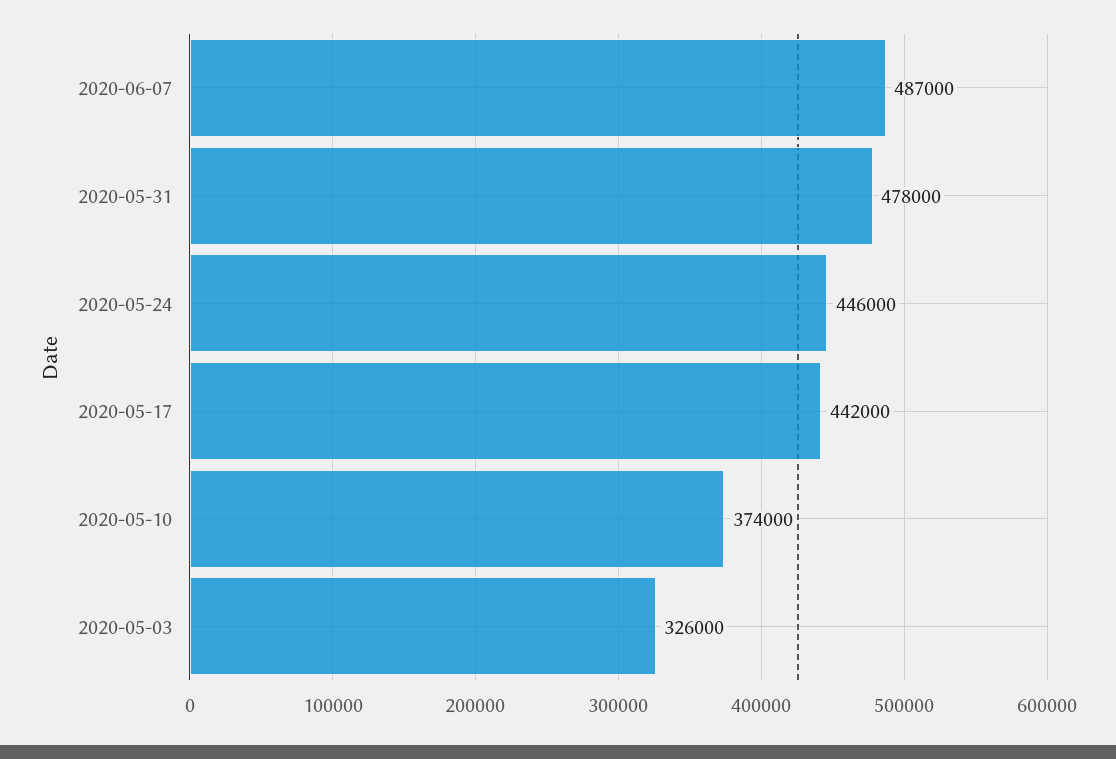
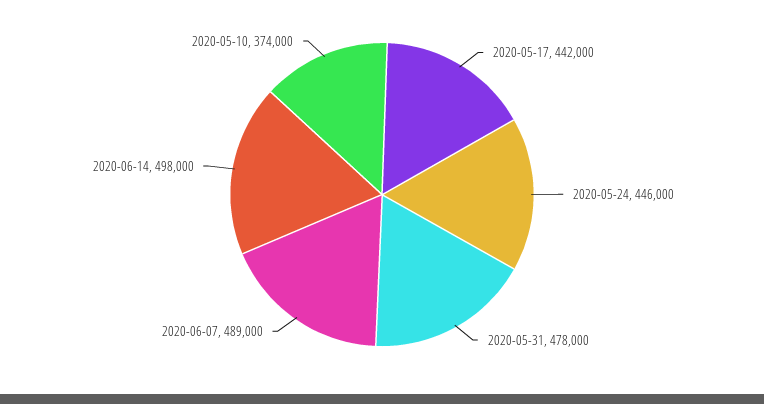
2020-06-07: 487000 -> 489000
2020-05-03: 326000 -> none
2020-06-14: none -> 498000

